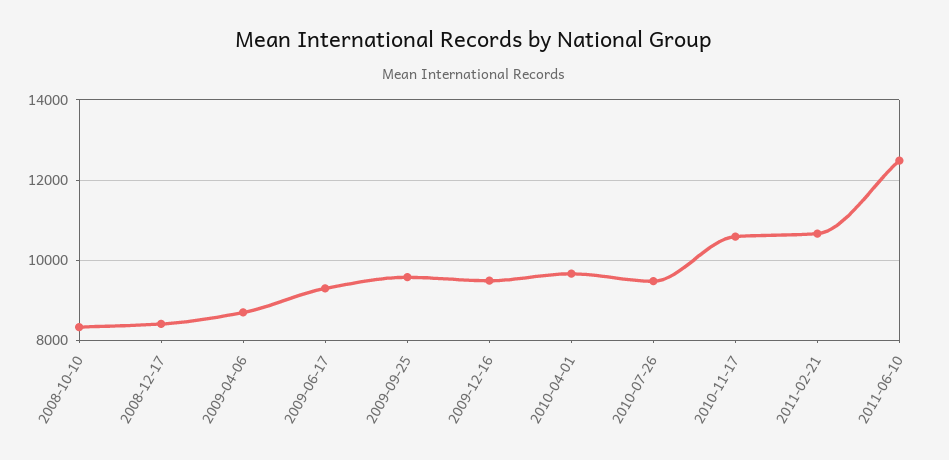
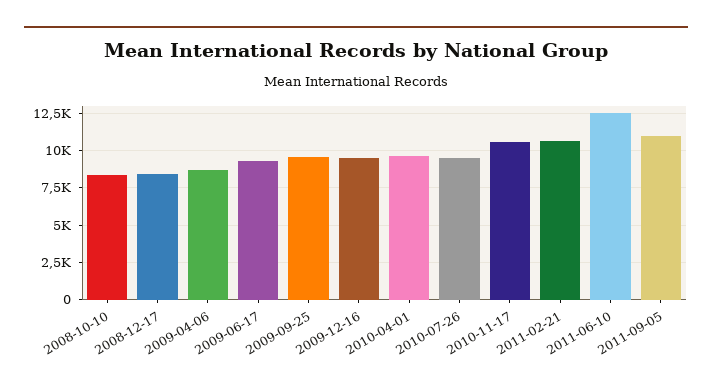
2011-09-05: none -> 11000

